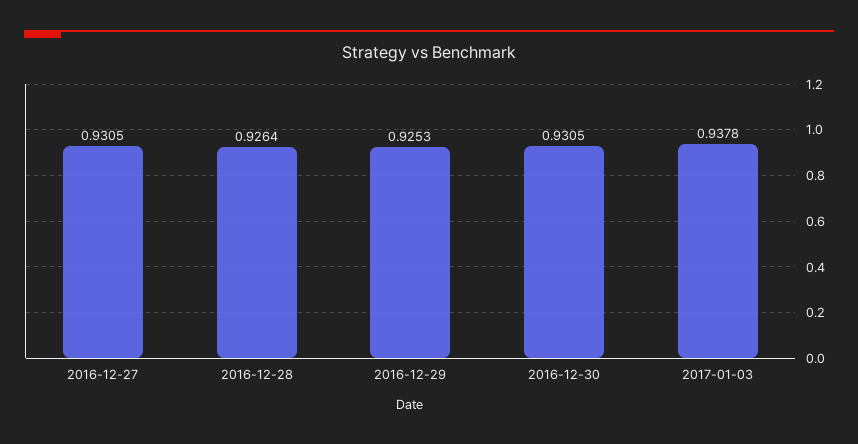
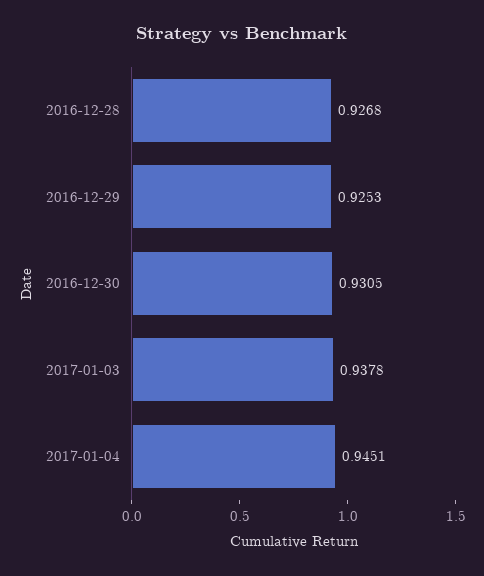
2016-12-27: 0.9305 -> none
2016-12-28: 0.9264 -> 0.9268
2017-01-04: none -> 0.9451

